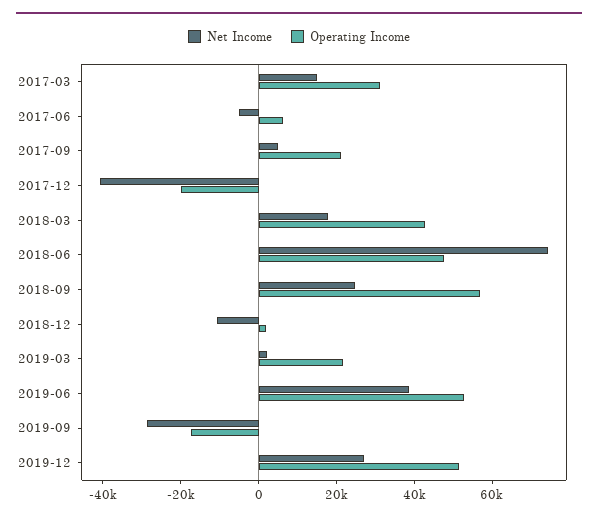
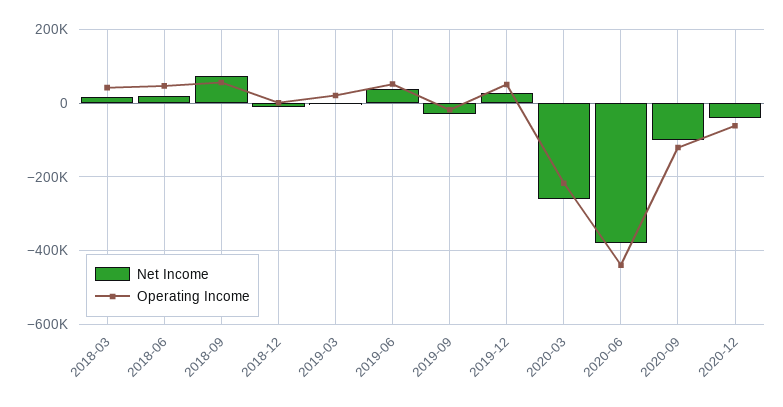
Net Income, 2017-03: 15000 -> none
Operating Income, 2017-03: 30000 -> none
Net Income, 2017-06: -5000 -> none
Operating Income, 2017-06: 5000 -> none
Net Income, 2017-09: 5000 -> none
Operating Income, 2017-09: 20000 -> none
Net Income, 2017-12: -40000 -> none
Operating Income, 2017-12: -20000 -> none
Net Income, 2018-06: 75000 -> 20000
Net Income, 2018-09: 25000 -> 80000
Net Income, 2020-03: none -> -260000
Operating Income, 2020-03: none -> -220000
Net Income, 2020-06: none -> -380000
Operating Income, 2020-06: none -> -440000
Net Income, 2020-09: none -> -100000
Operating Income, 2020-09: none -> -120000
Net Income, 2020-12: none -> -40000
Operating Income, 2020-12: none -> -60000

